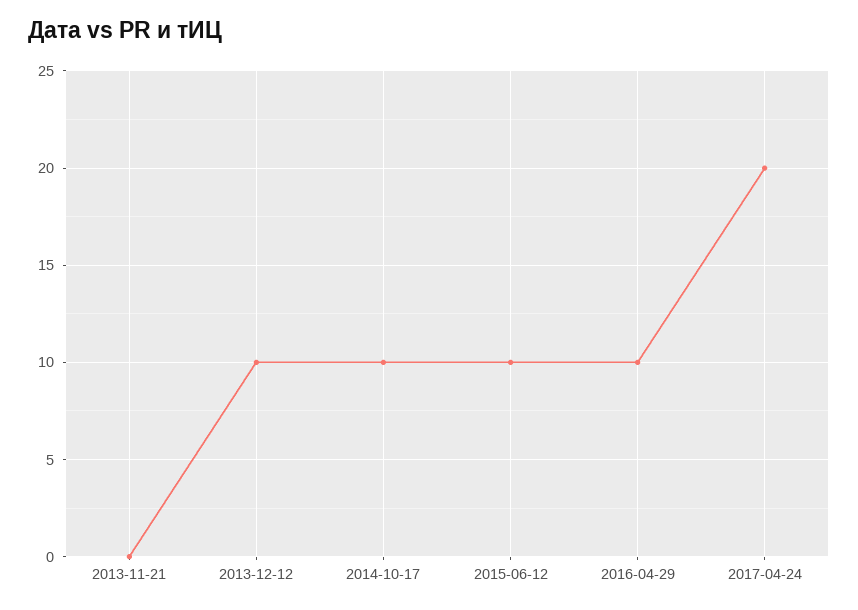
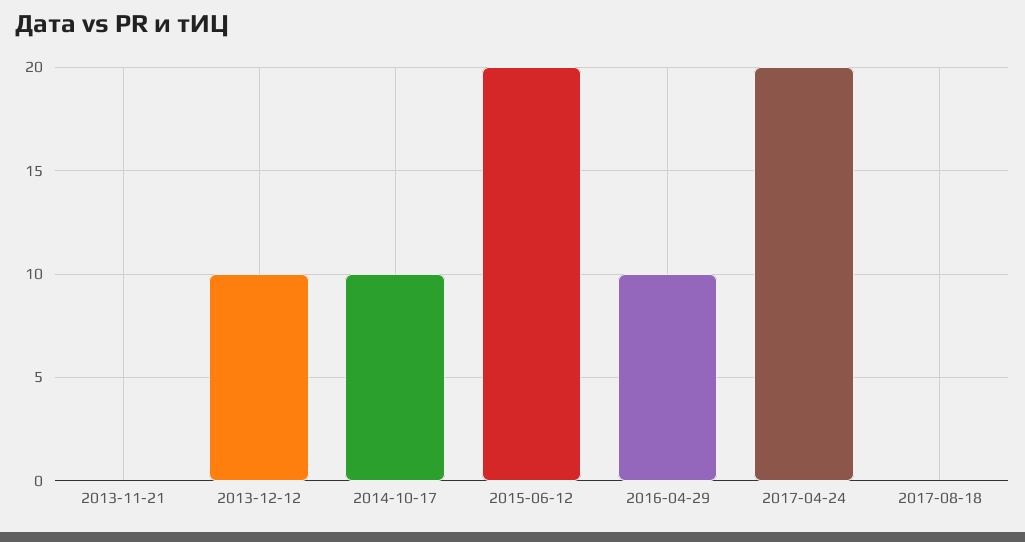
2015-06-12: 10 -> 20
2017-08-18: none -> 0

